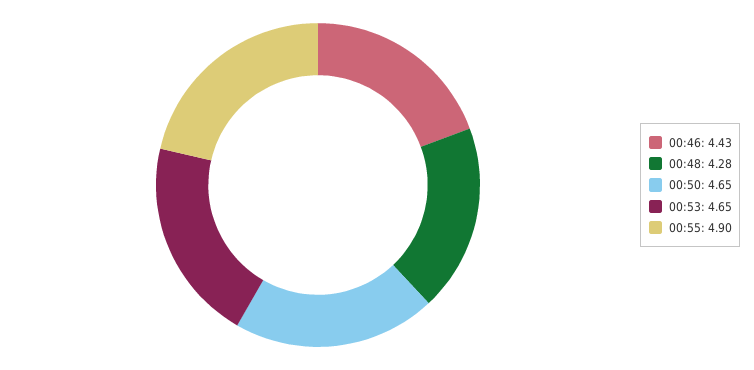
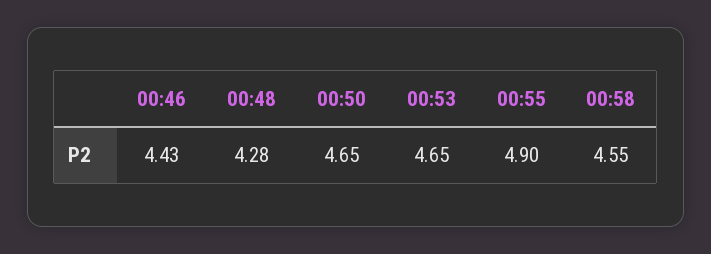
00:58: none -> 4.55

